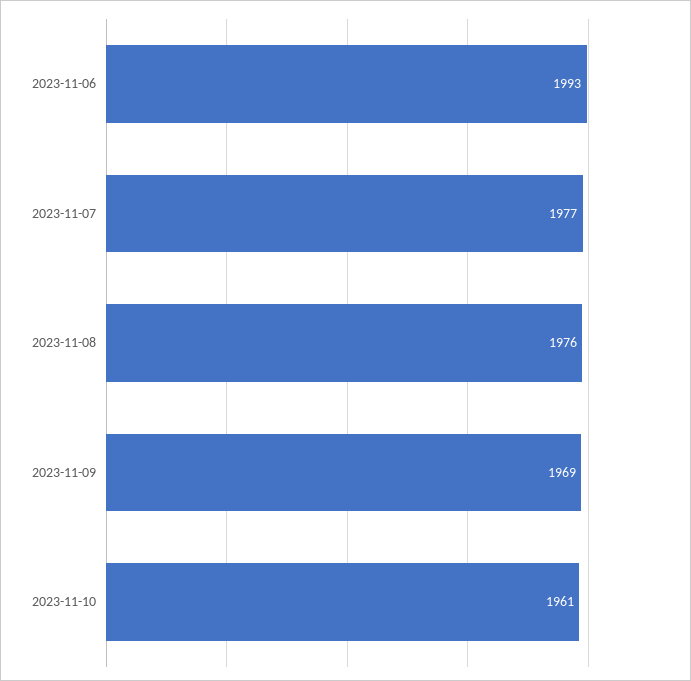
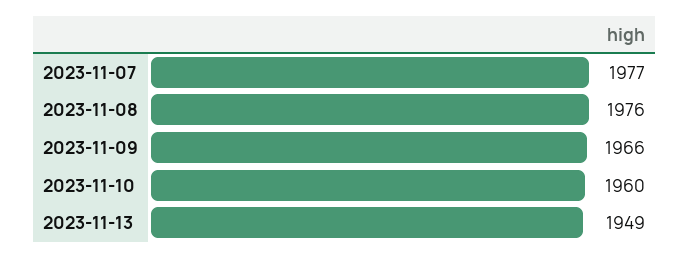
2023-11-06: 1993 -> none
2023-11-09: 1969 -> 1966
2023-11-10: 1961 -> 1960
2023-11-13: none -> 1949

